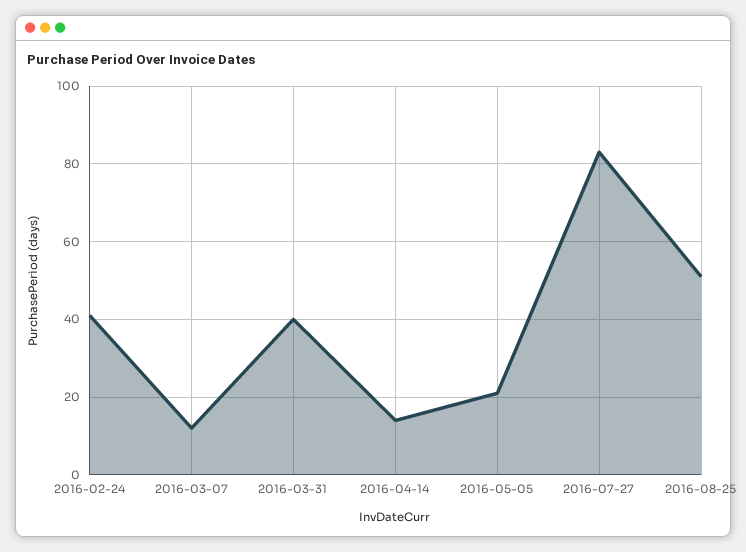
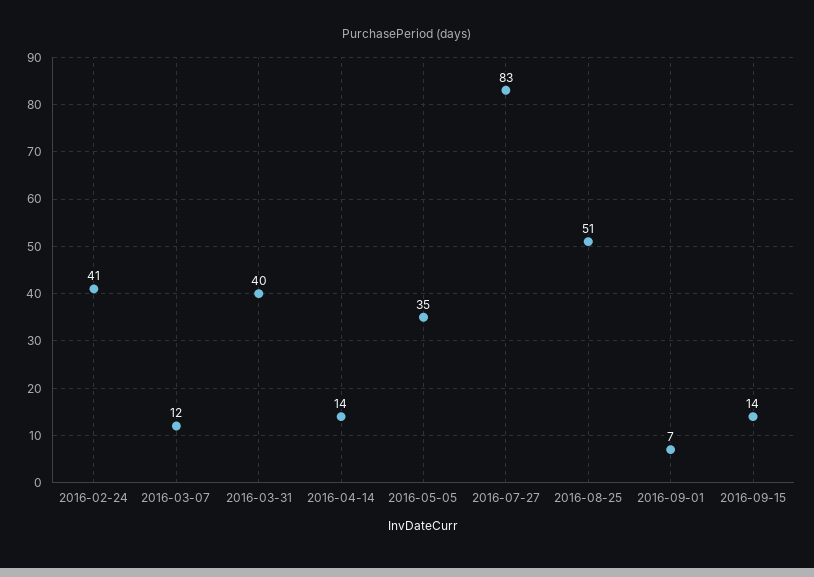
2016-05-05: 20 -> 35
2016-09-01: none -> 7
2016-09-15: none -> 14

